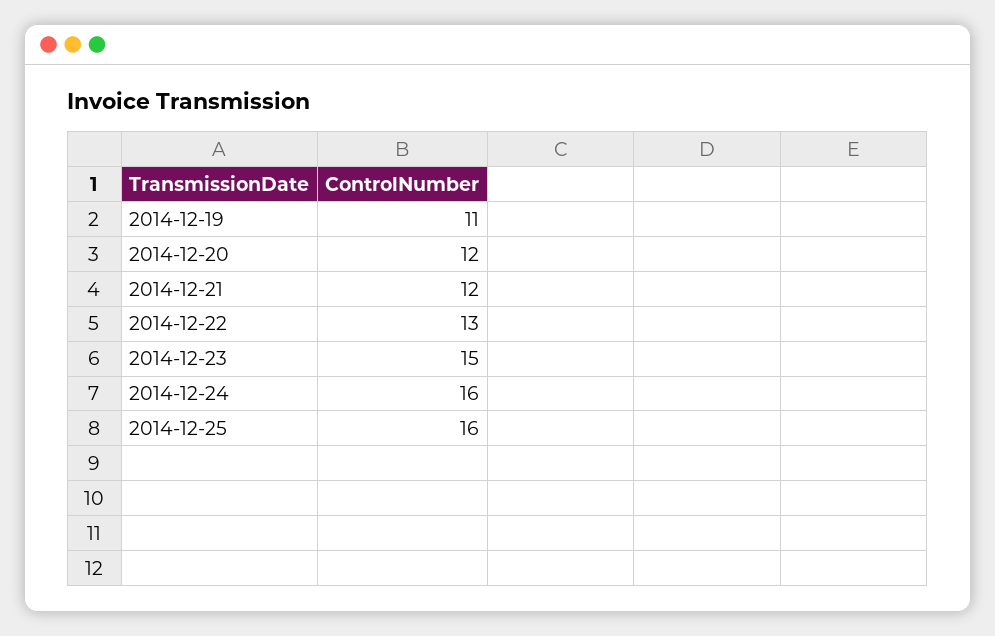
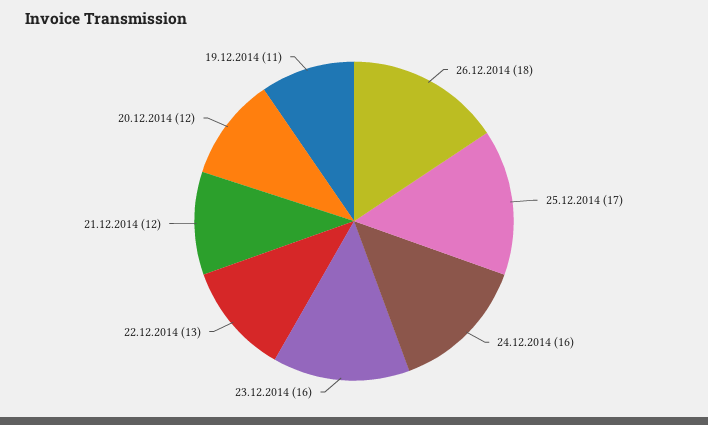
2014-12-23: 15 -> 16
2014-12-25: 16 -> 17
26.12.2014: none -> 18

